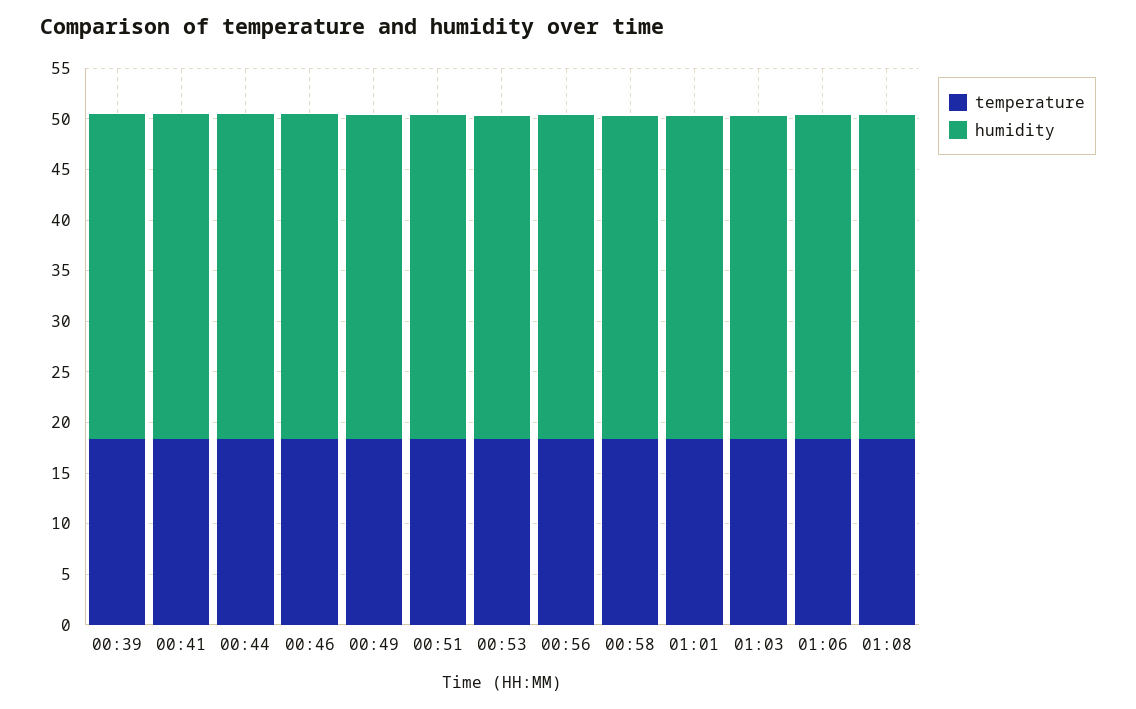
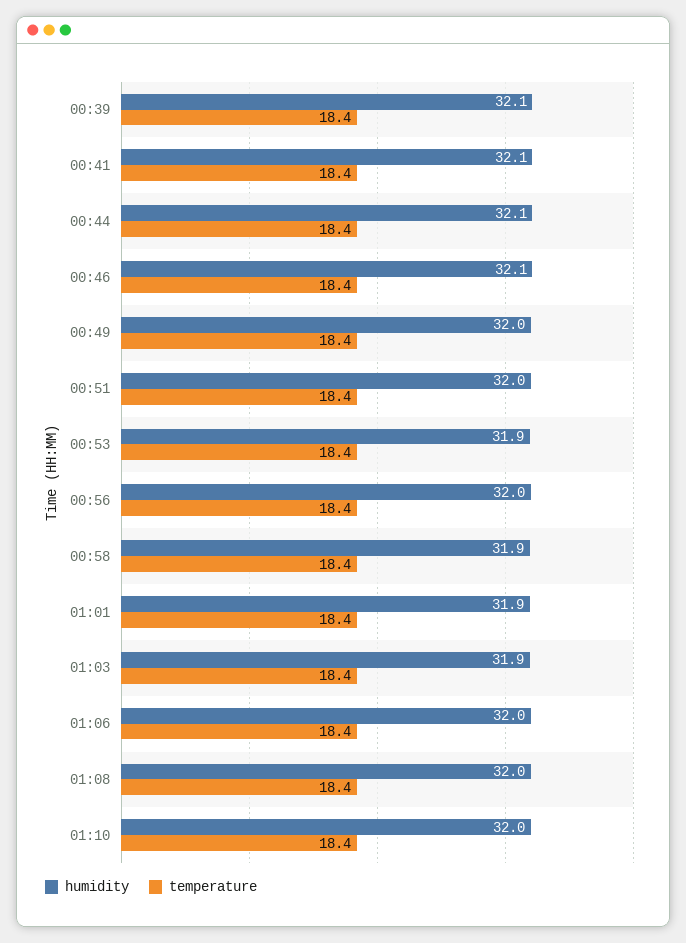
humidity, 01:10: none -> 32
temperature, 01:10: none -> 18.4

